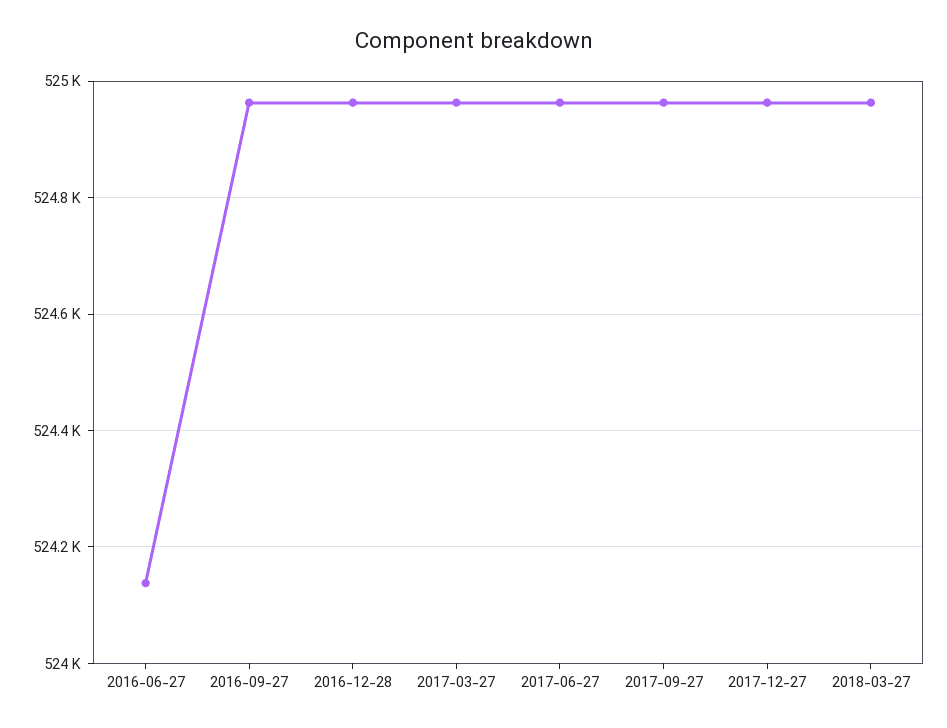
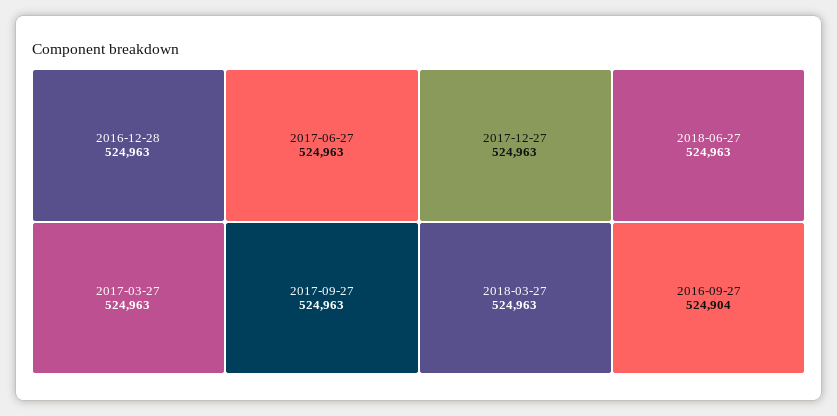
2016-06-27: 524140 -> none
2016-09-27: 524960 -> 524904
2018-06-27: none -> 524963

